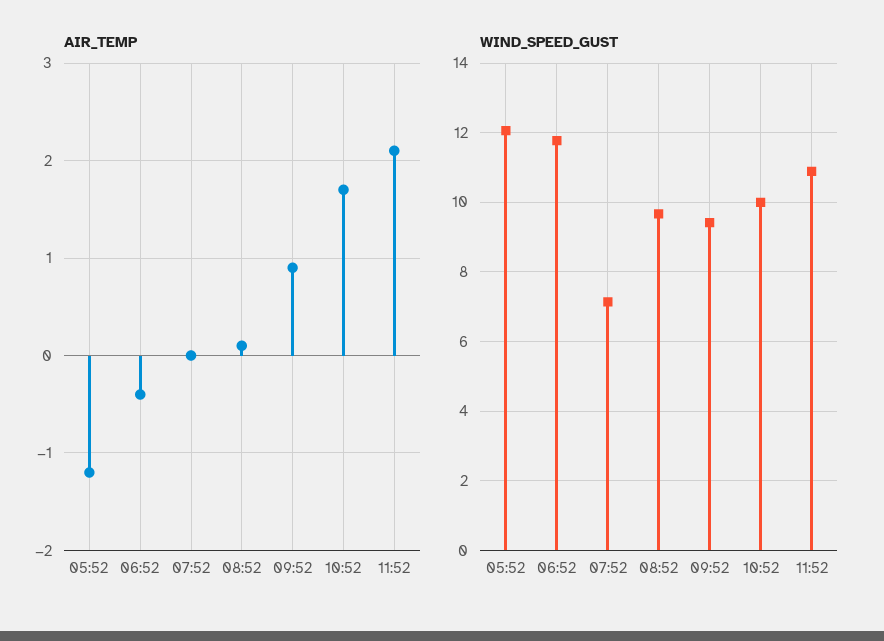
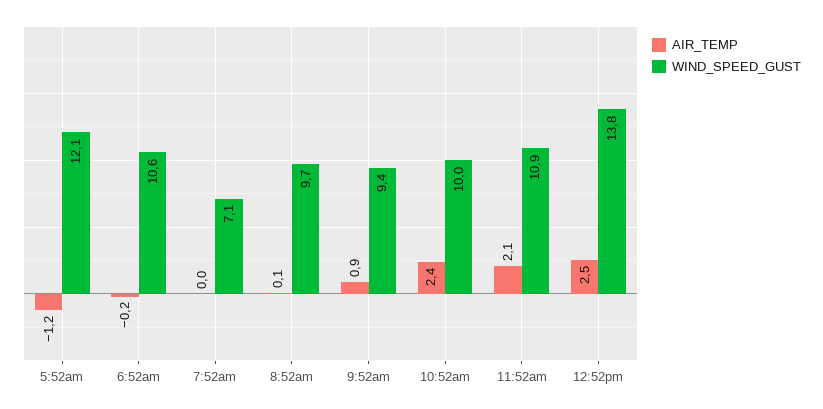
AIR_TEMP, 06:52: -0.4 -> -0.2
AIR_TEMP, 10:52: 1.7 -> 2.4
WIND_SPEED_GUST, 06:52: 11.8 -> 10.6
AIR_TEMP, 12:52pm: none -> 2.5
WIND_SPEED_GUST, 12:52pm: none -> 13.8

